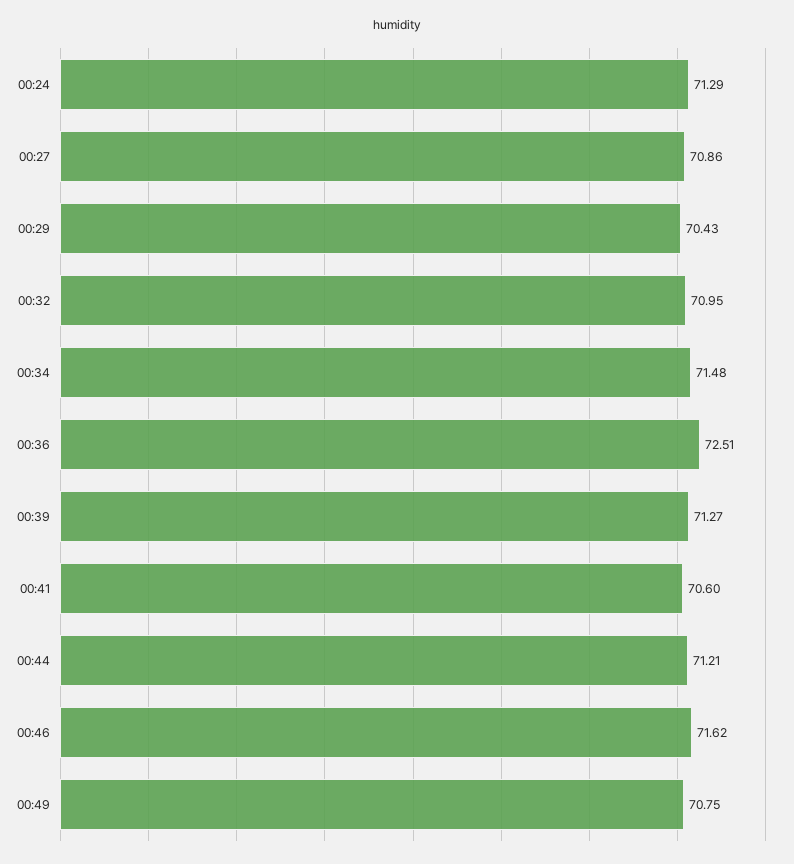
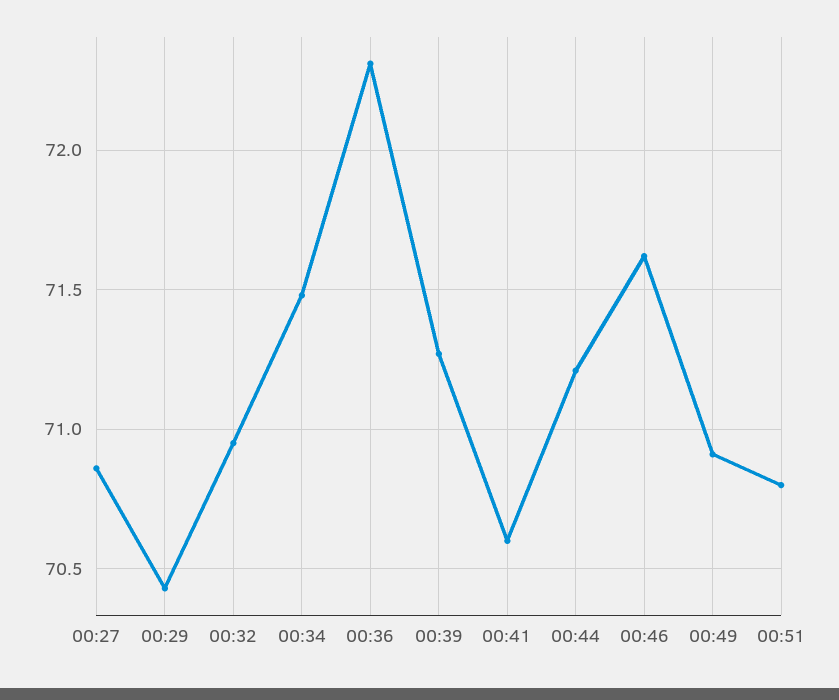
00:24: 71.29 -> none
00:36: 72.51 -> 72.3
00:49: 70.75 -> 70.9
00:51: none -> 70.8

